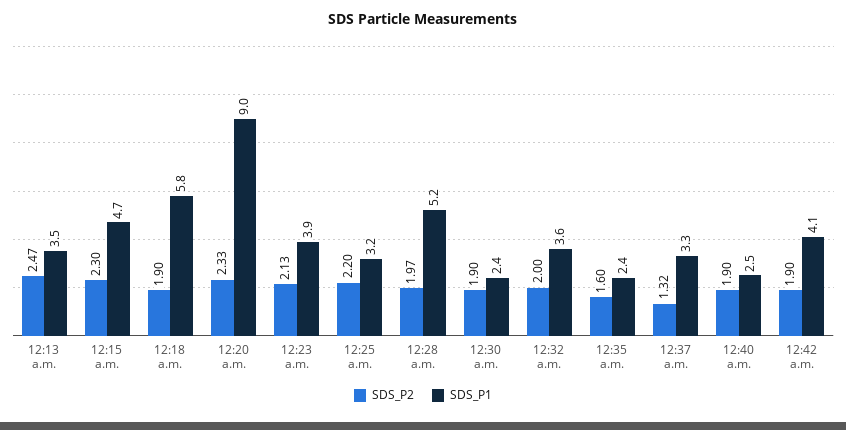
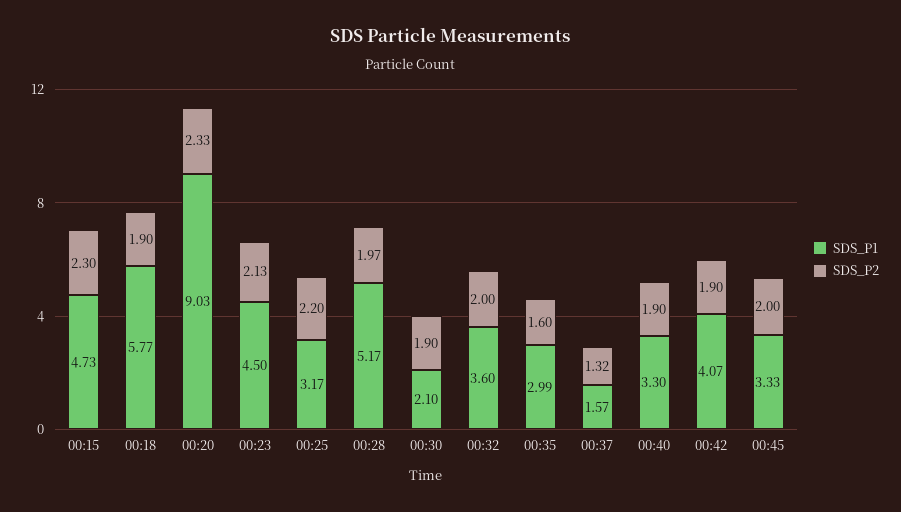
SDS_P2, 12:13 a.m.: 2.47 -> none
SDS_P1, 12:13 a.m.: 3.5 -> none
SDS_P1, 12:23 a.m.: 3.9 -> 4.5
SDS_P1, 12:30 a.m.: 2.4 -> 2.1
SDS_P1, 12:35 a.m.: 2.4 -> 2.99
SDS_P1, 12:37 a.m.: 3.3 -> 1.57
SDS_P1, 12:40 a.m.: 2.5 -> 3.3
SDS_P1, 00:45: none -> 3.33
SDS_P2, 00:45: none -> 2

